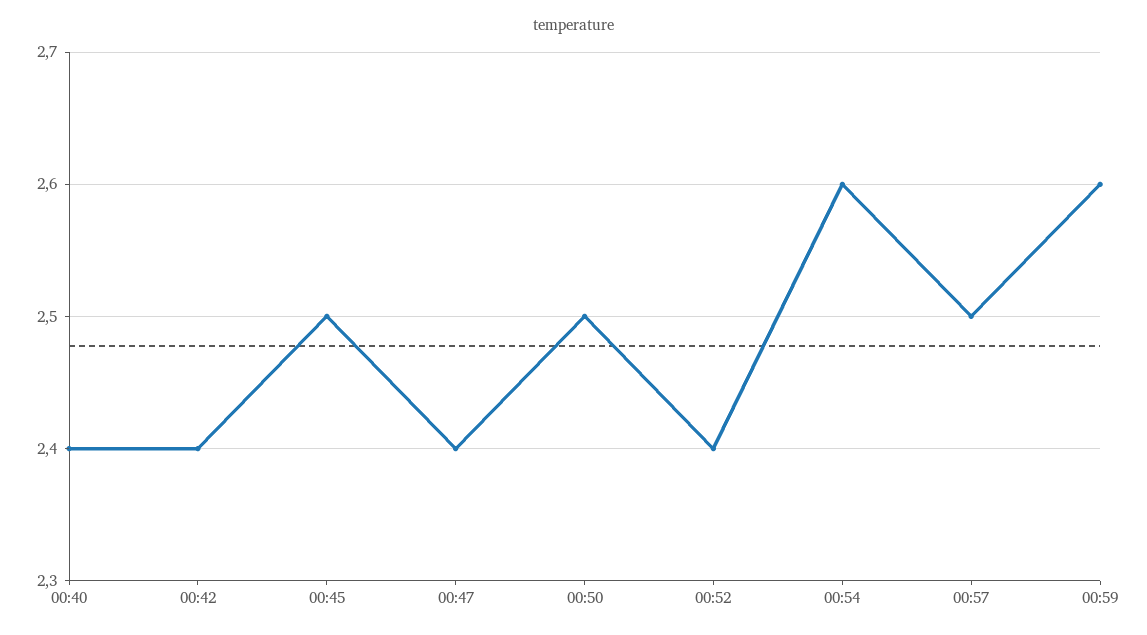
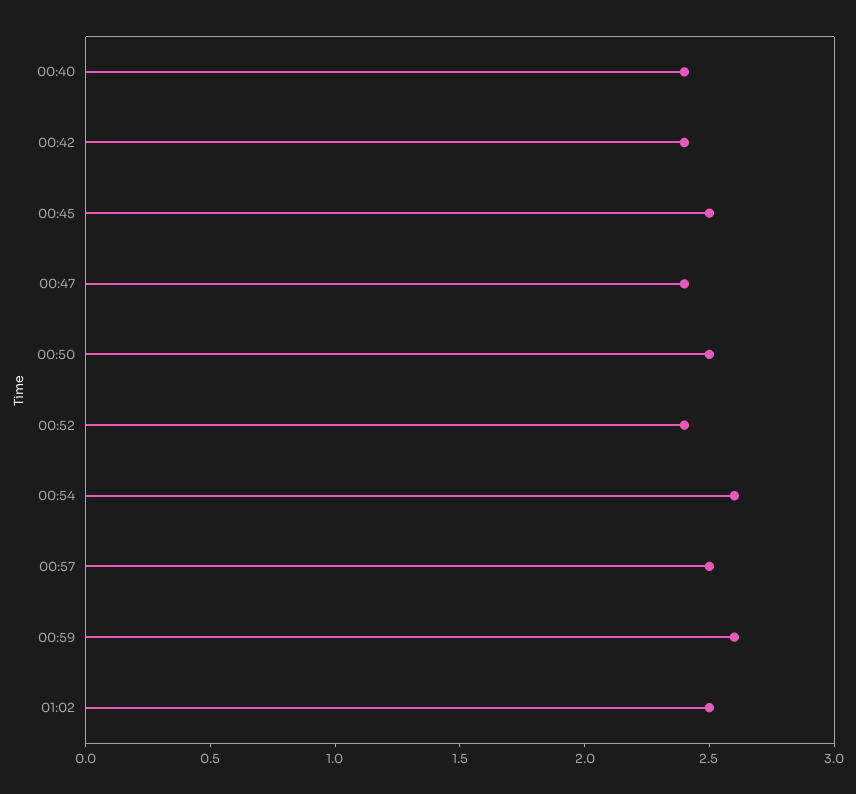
01:02: none -> 2.5

